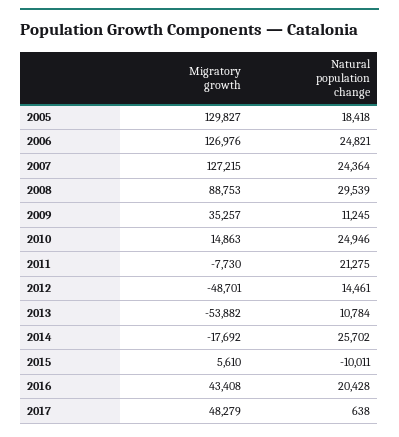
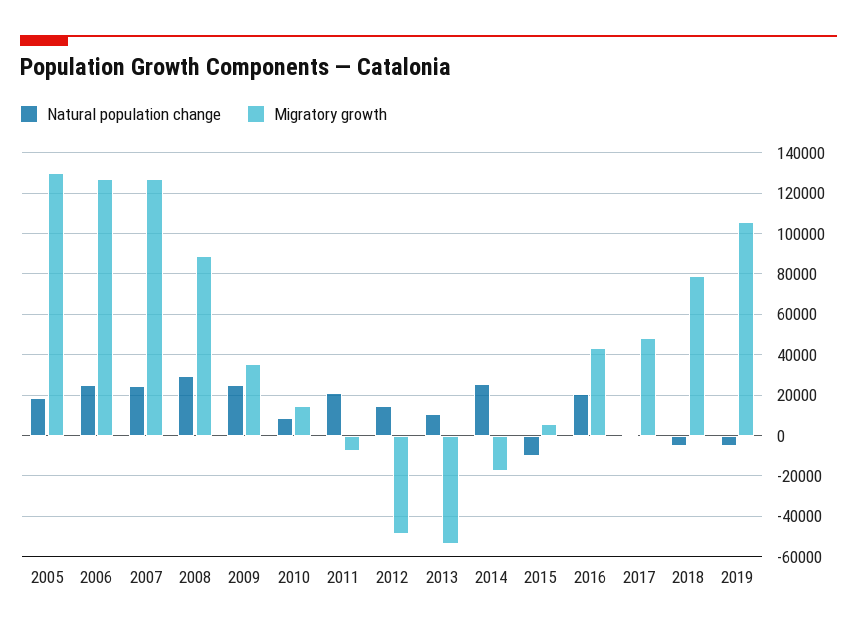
Natural population change, 2009: 11245 -> 25000
Natural population change, 2010: 24946 -> 10000
Natural population change, 2018: none -> -5000
Migratory growth, 2018: none -> 80000
Natural population change, 2019: none -> -5000
Migratory growth, 2019: none -> 105000

